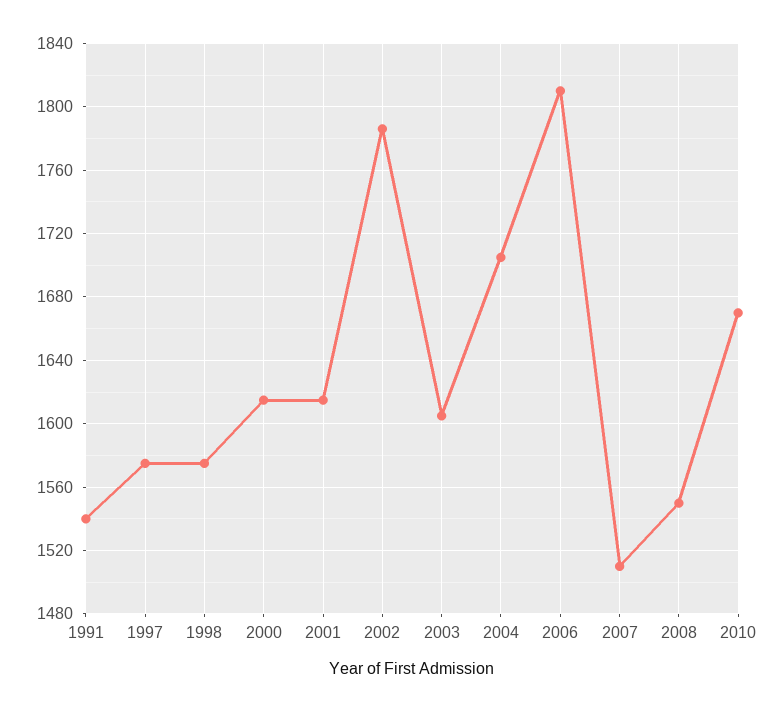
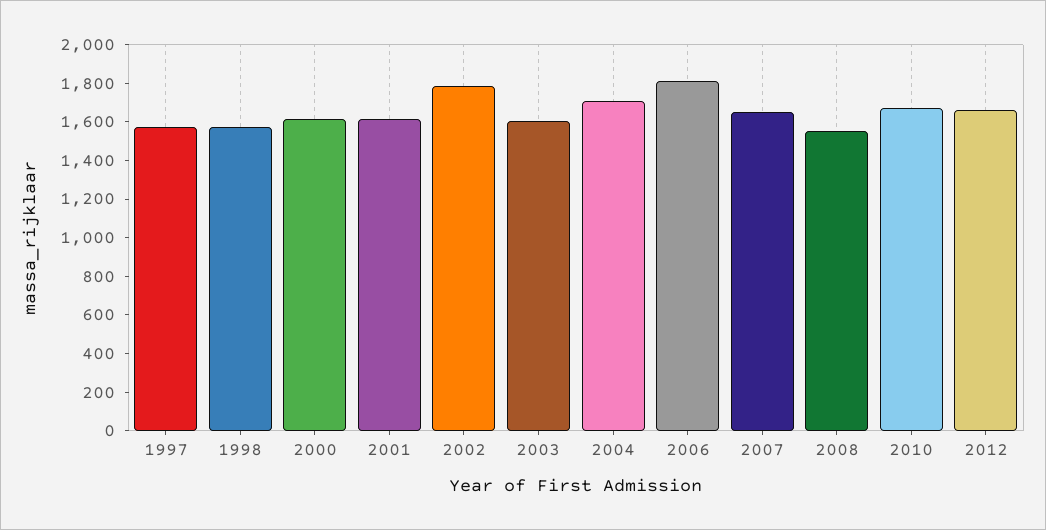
1991: 1540 -> none
2007: 1510 -> 1650
2012: none -> 1650

